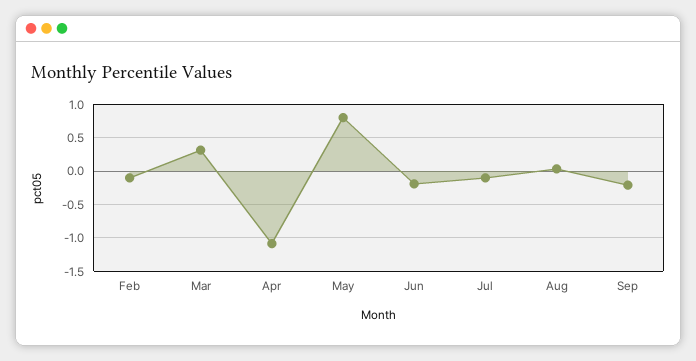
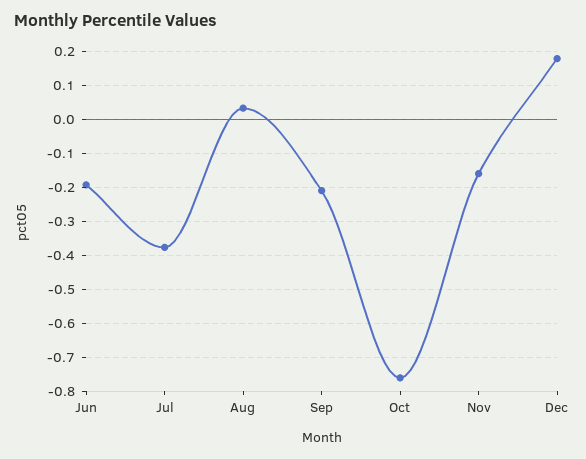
Feb: -0.1 -> none
Mar: 0.3 -> none
Apr: -1.1 -> none
May: 0.8 -> none
Jul: -0.1 -> -0.38
Oct: none -> -0.76
Nov: none -> -0.16
Dec: none -> 0.18

